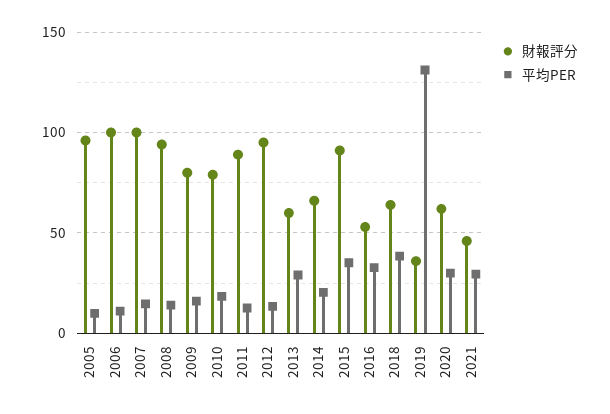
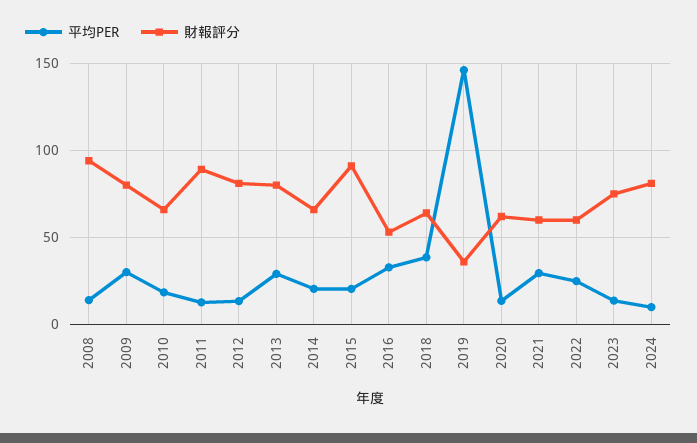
財報評分, 2005: 95 -> none
平均PER, 2005: 10 -> none
財報評分, 2006: 100 -> none
平均PER, 2006: 10 -> none
財報評分, 2007: 100 -> none
平均PER, 2007: 15 -> none
平均PER, 2009: 15 -> 30
財報評分, 2010: 80 -> 65
財報評分, 2012: 95 -> 80
財報評分, 2013: 60 -> 80
平均PER, 2015: 35 -> 20
平均PER, 2019: 130 -> 145
平均PER, 2020: 30 -> 15
財報評分, 2021: 45 -> 60
平均PER, 2022: none -> 25
財報評分, 2022: none -> 60
平均PER, 2023: none -> 15
財報評分, 2023: none -> 75
平均PER, 2024: none -> 10
財報評分, 2024: none -> 80

